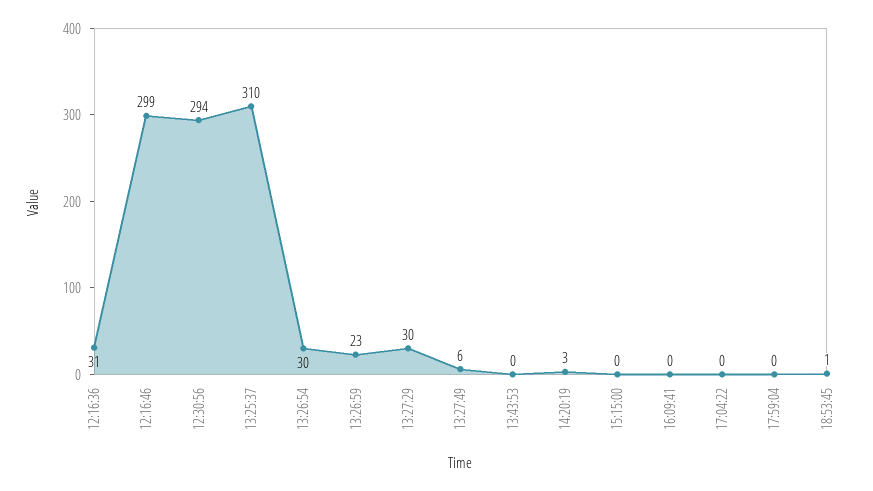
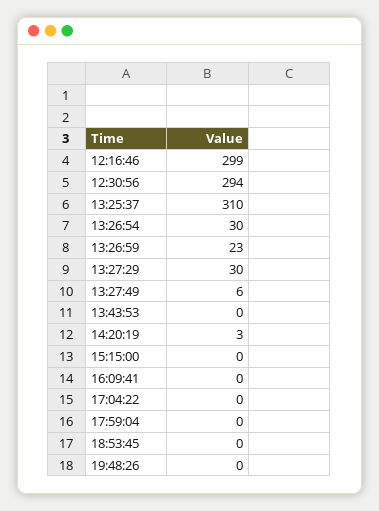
12:16:36: 31 -> none
18:53:45: 1 -> 0
19:48:26: none -> 0

